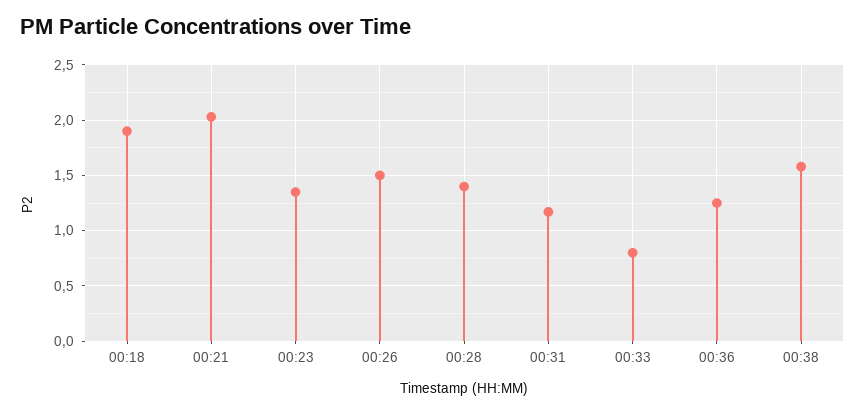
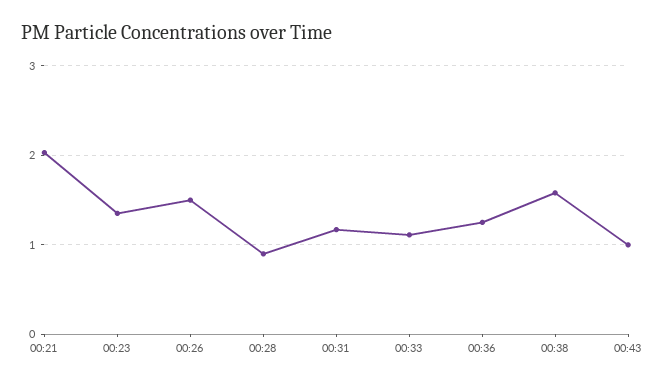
00:18: 1.9 -> none
00:28: 1.4 -> 0.9
00:33: 0.8 -> 1.1
00:43: none -> 1

